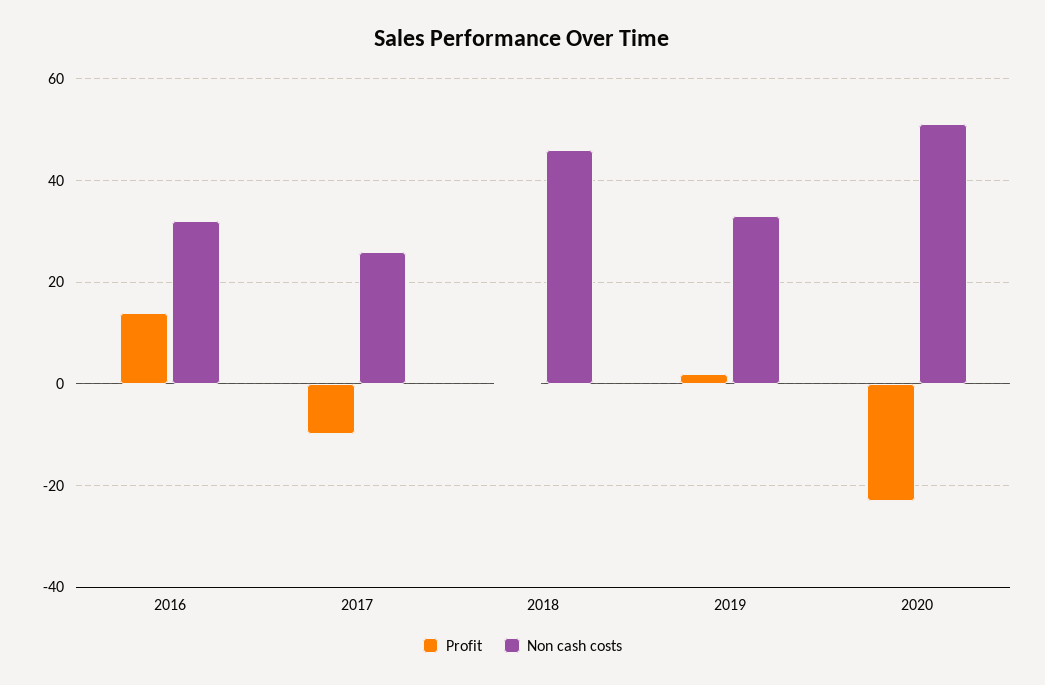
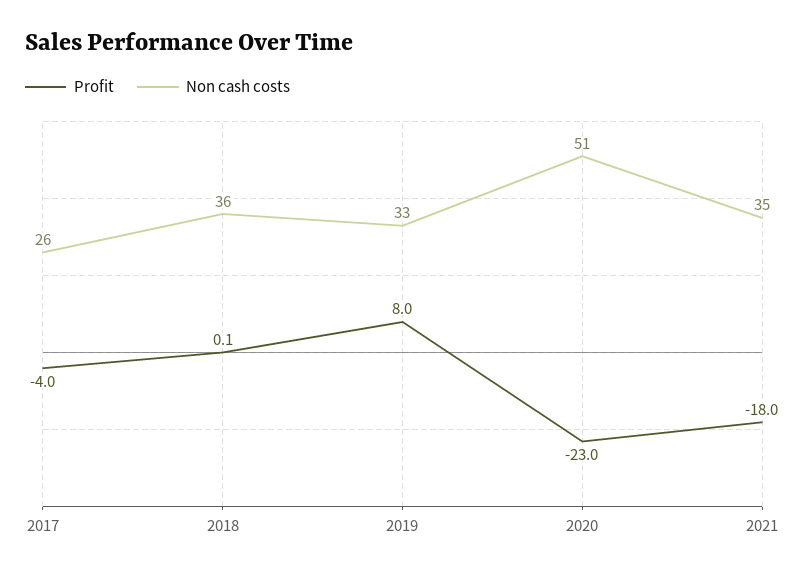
Profit, 2016: 14 -> none
Non cash costs, 2016: 32 -> none
Profit, 2017: -10 -> -4
Non cash costs, 2018: 46 -> 36
Profit, 2019: 2 -> 8
Profit, 2021: none -> -18
Non cash costs, 2021: none -> 35

